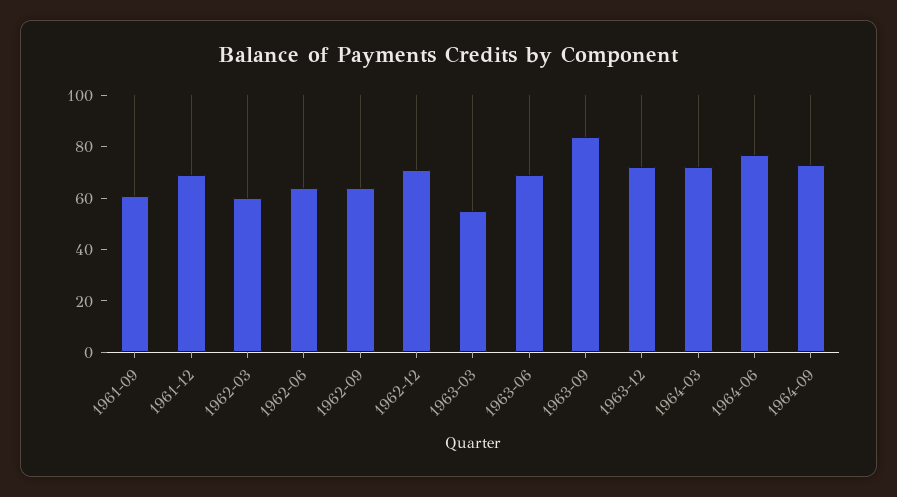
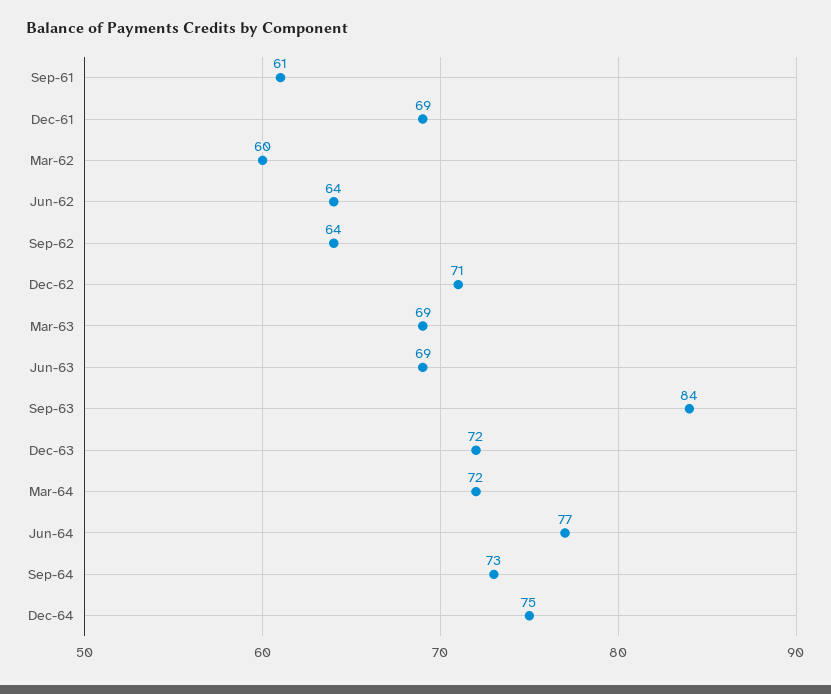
1963-03: 55 -> 69
Dec-64: none -> 75

